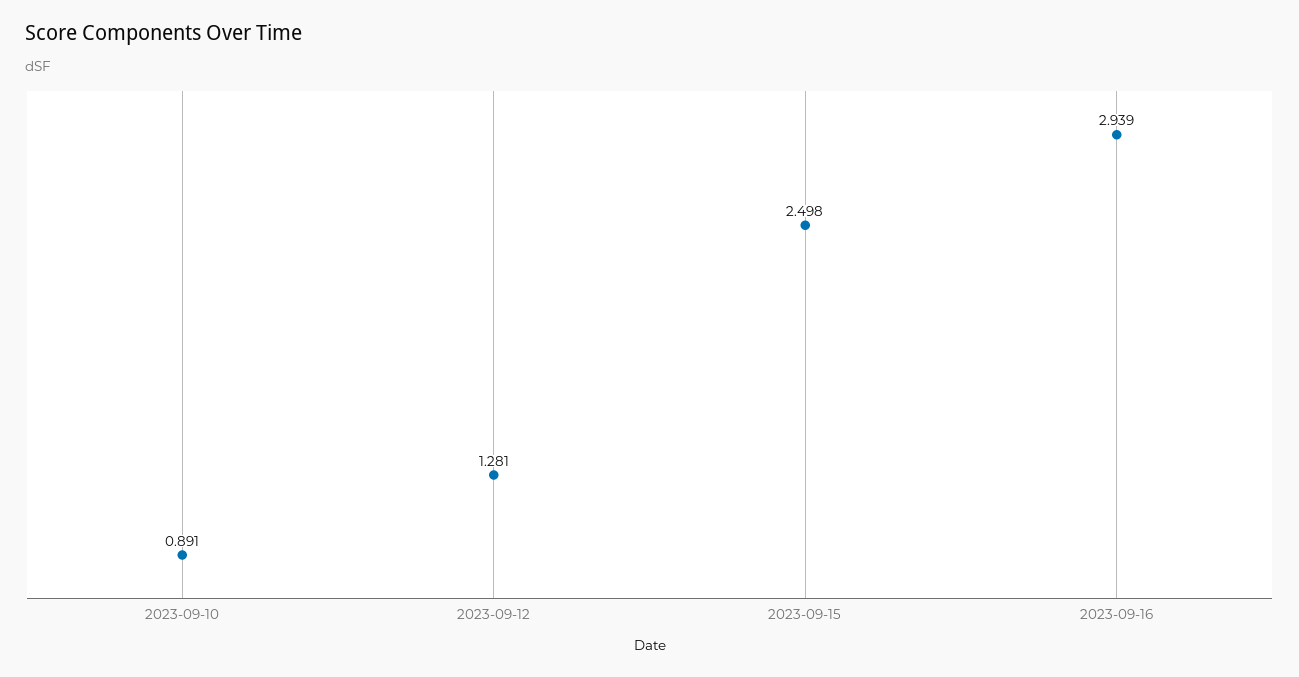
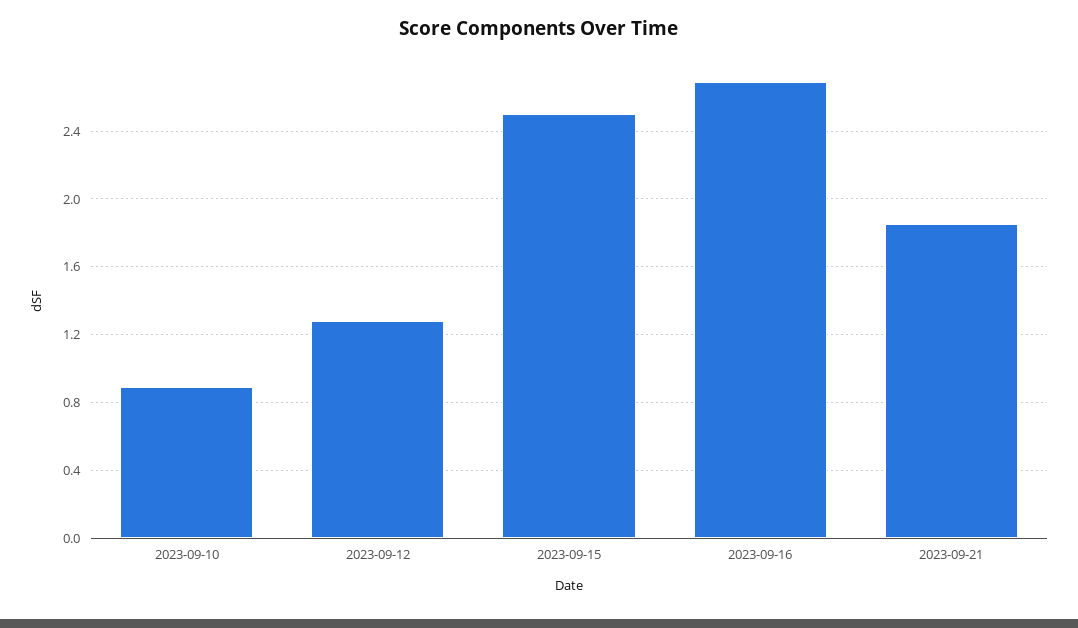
2023-09-16: 2.939 -> 2.7
2023-09-21: none -> 1.85

